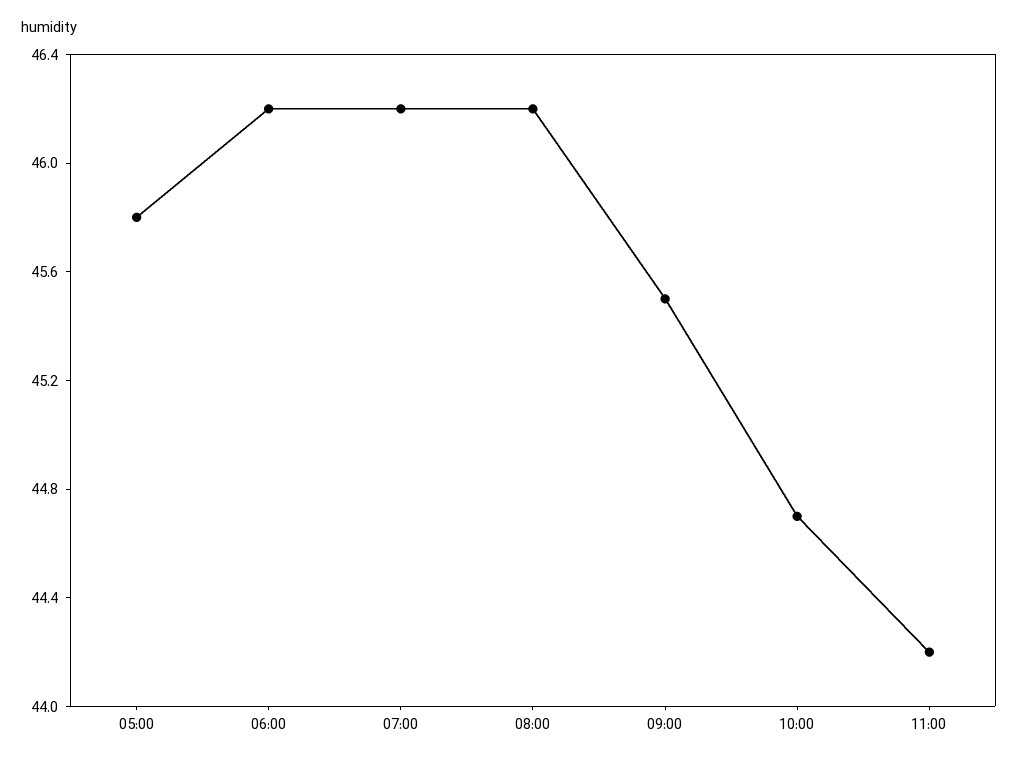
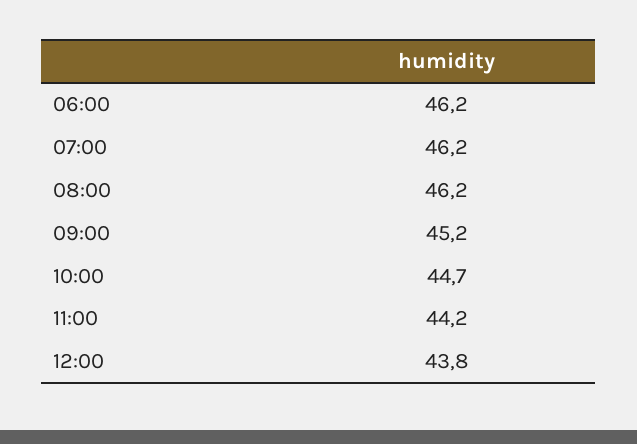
05:00: 45.8 -> none
09:00: 45.5 -> 45.2
12:00: none -> 43.8

